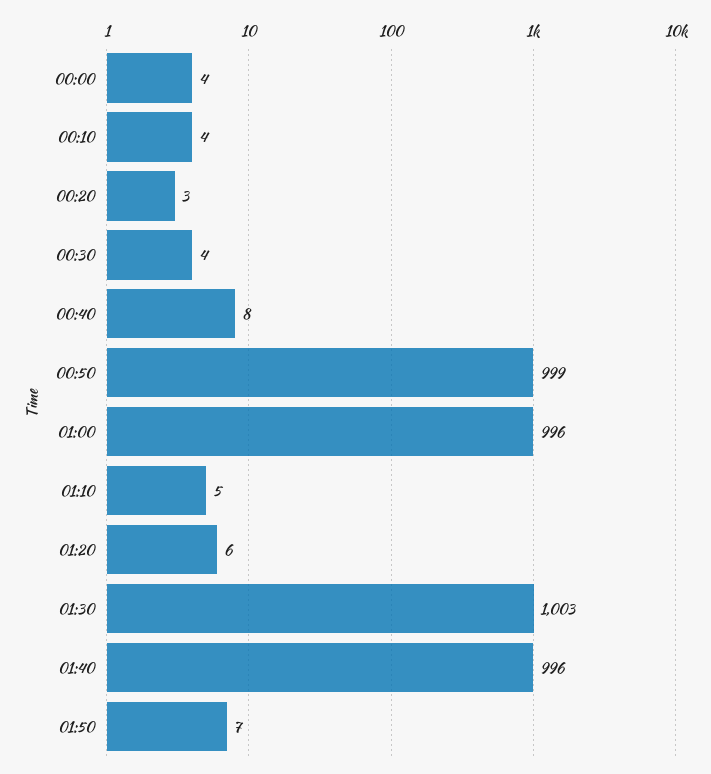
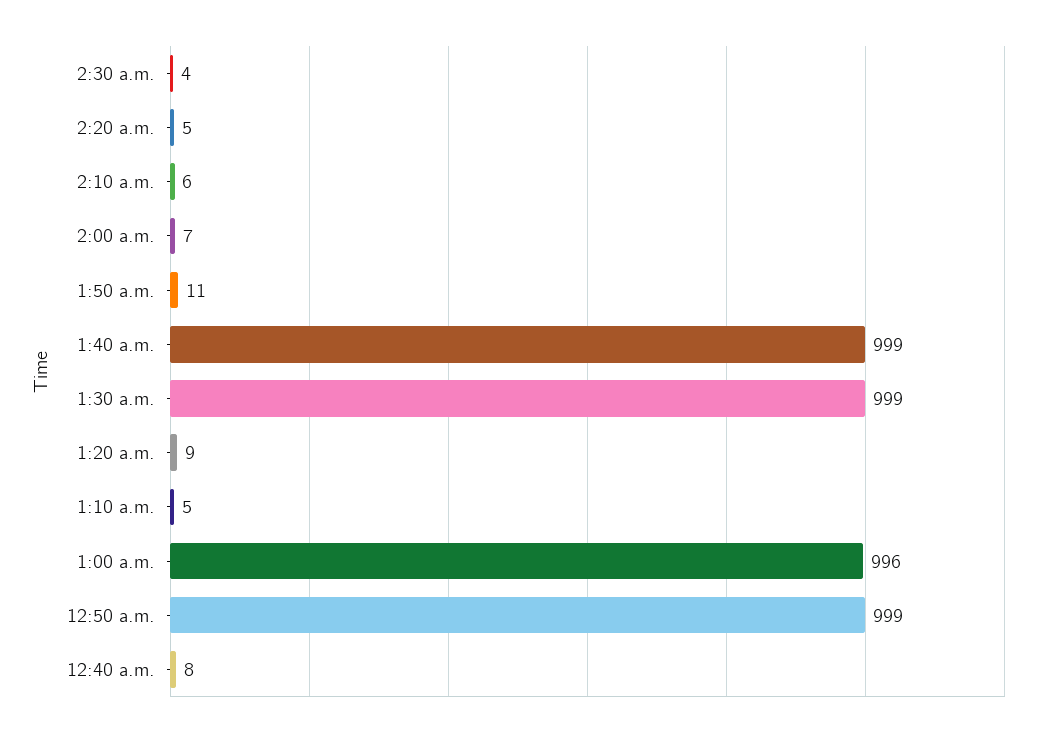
00:00: 4 -> none
00:10: 4 -> none
00:20: 3 -> none
00:30: 4 -> none
01:20: 6 -> 9
01:30: 1003 -> 999
01:40: 996 -> 999
01:50: 7 -> 11
2:30 a.m.: none -> 4
2:20 a.m.: none -> 5
2:10 a.m.: none -> 6
2:00 a.m.: none -> 7

